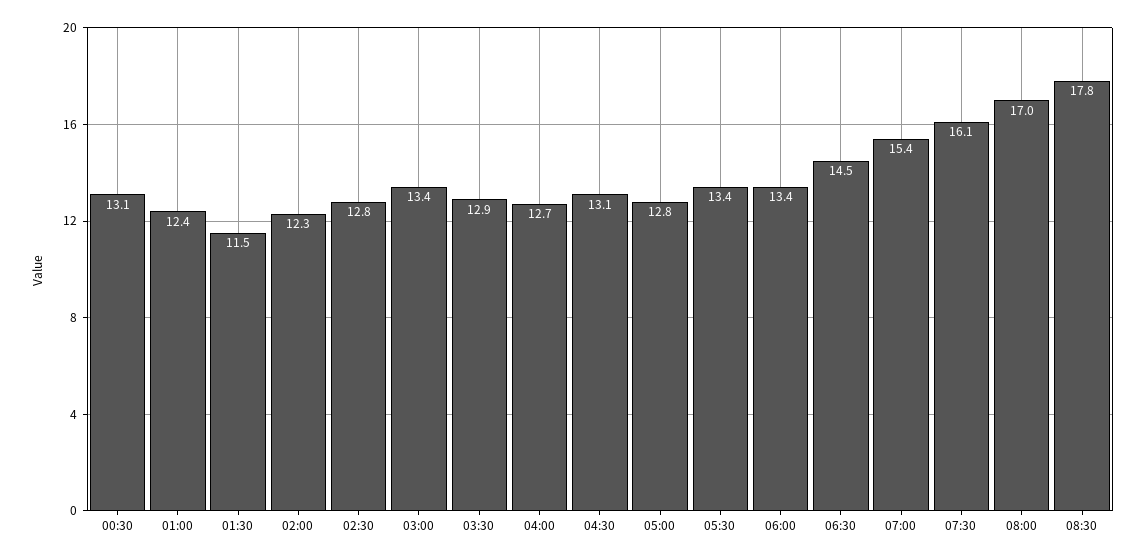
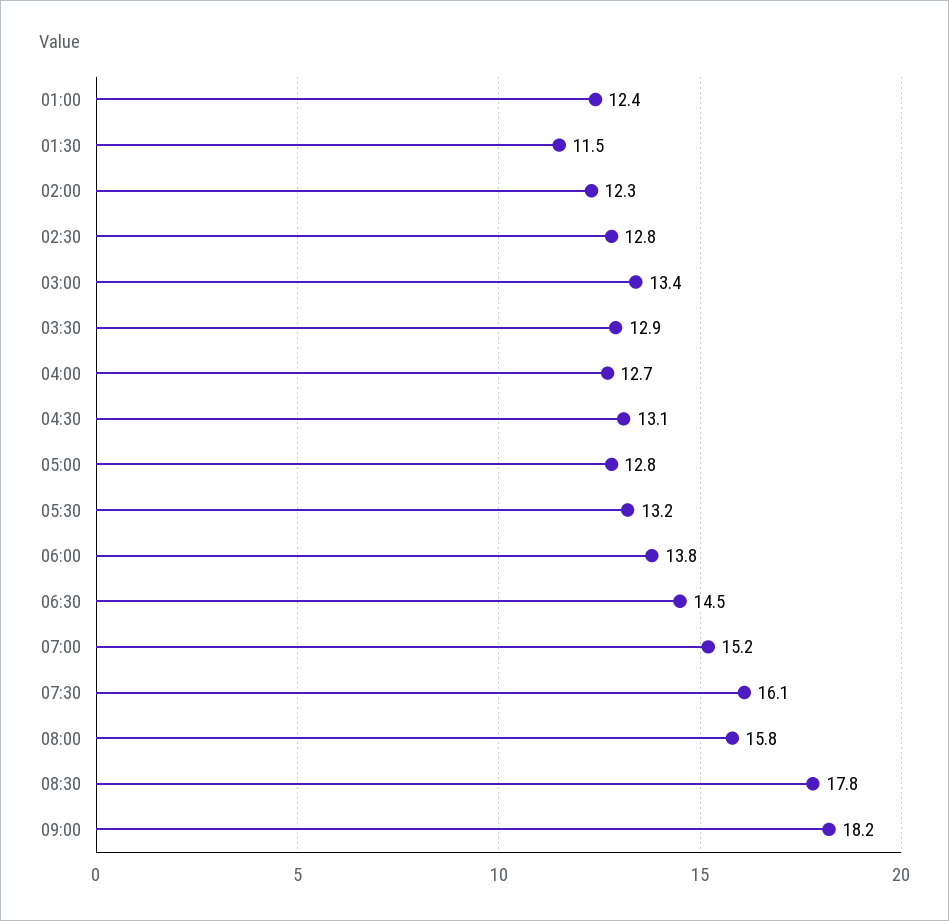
00:30: 13.1 -> none
05:30: 13.4 -> 13.2
06:00: 13.4 -> 13.8
07:00: 15.4 -> 15.2
08:00: 17 -> 15.8
09:00: none -> 18.2

